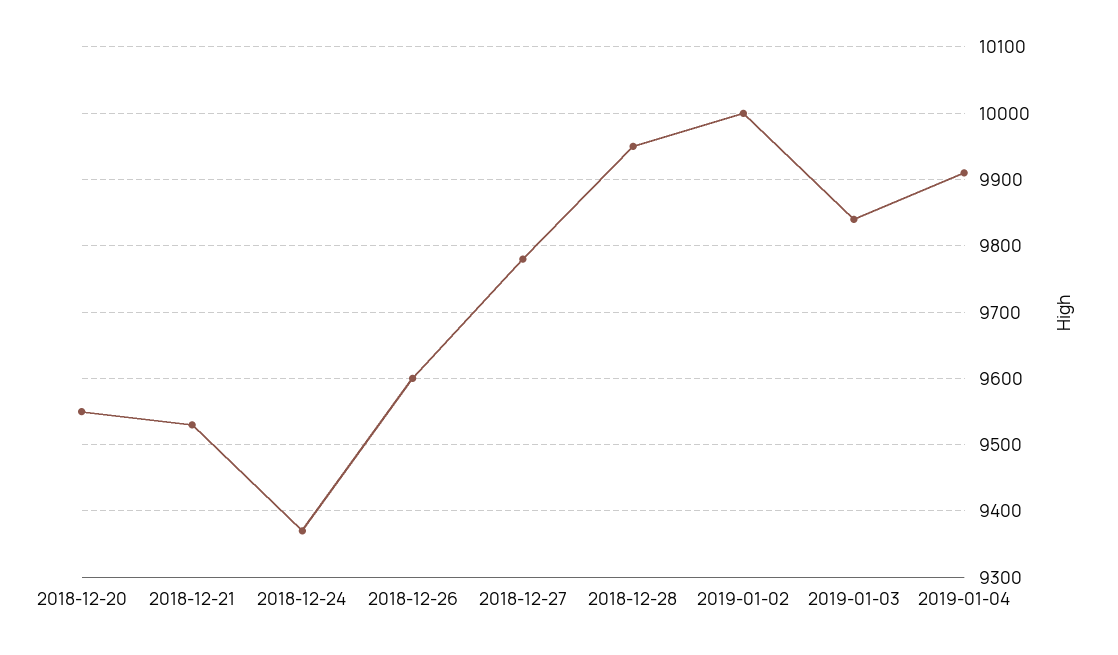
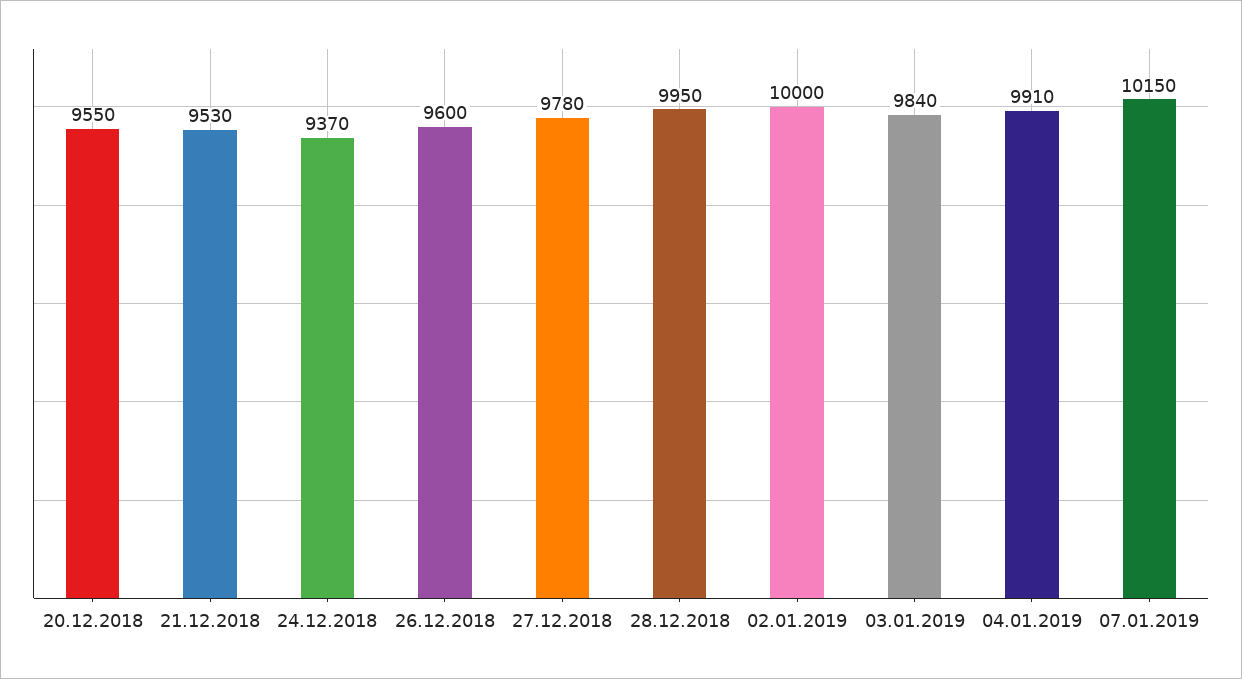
07.01.2019: none -> 10150

